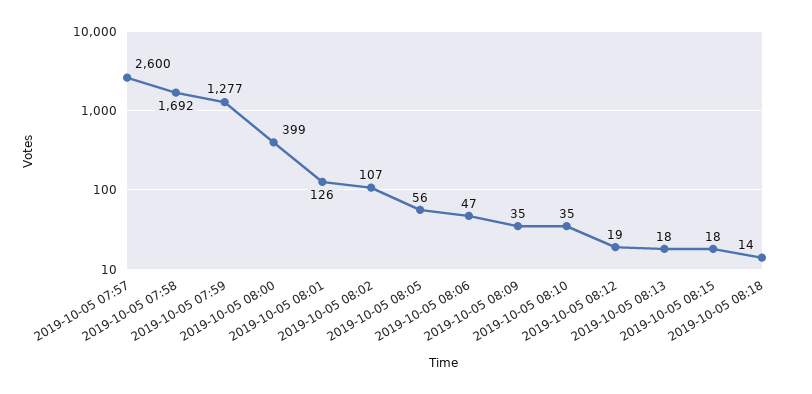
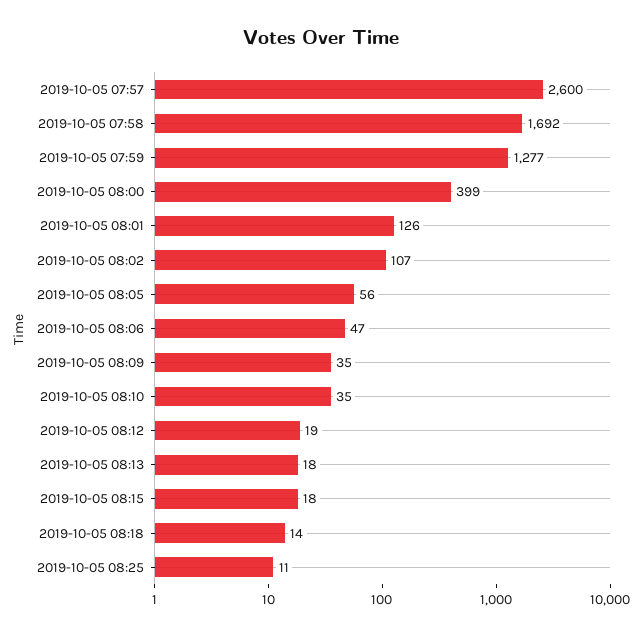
2019-10-05 08:25: none -> 11

